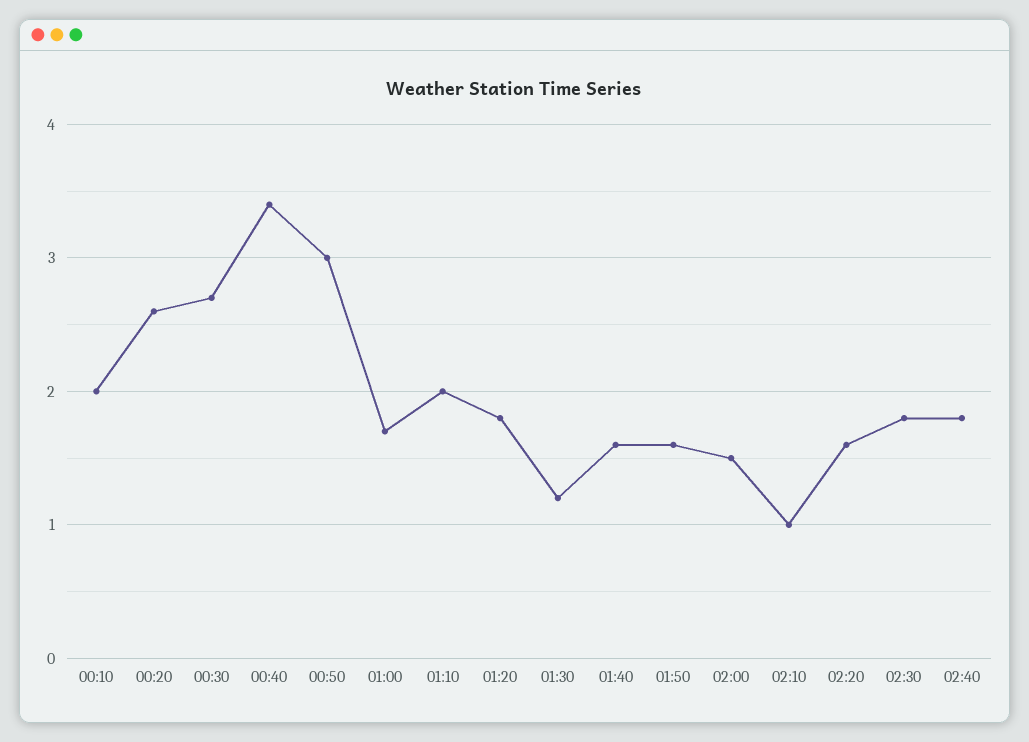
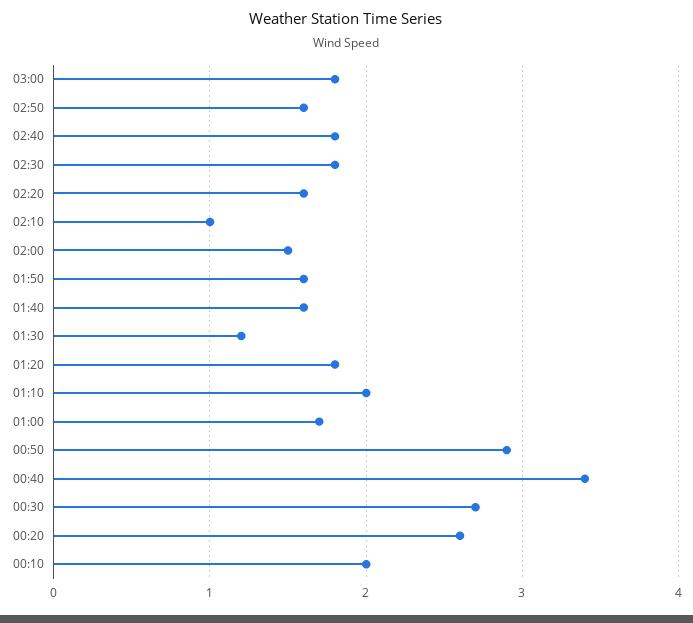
00:50: 3 -> 2.9
03:00: none -> 1.8
02:50: none -> 1.6

